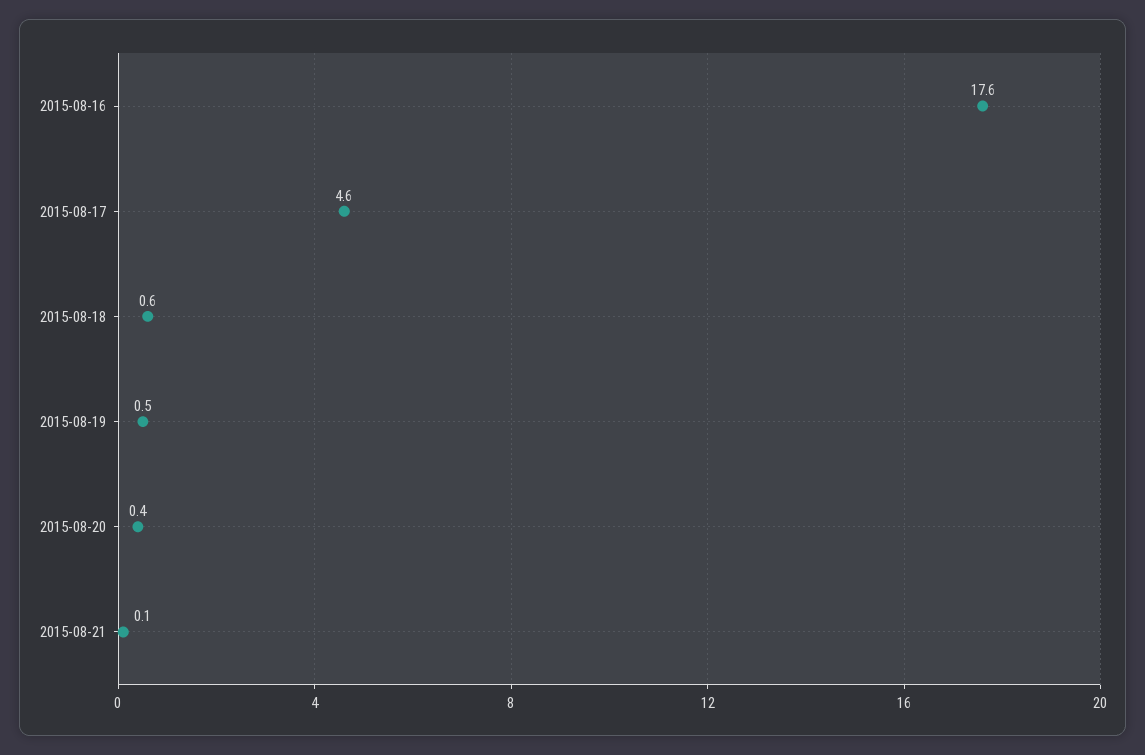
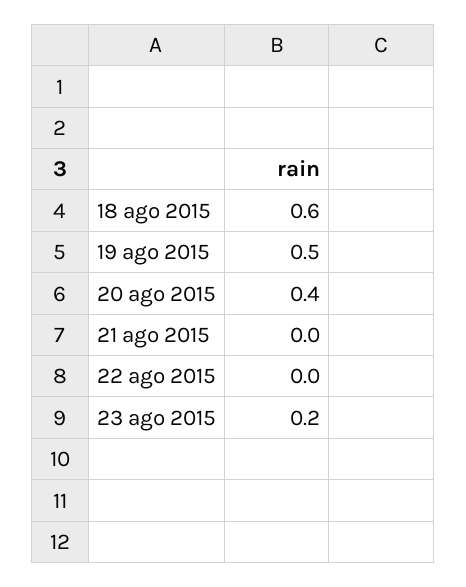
2015-08-16: 17.6 -> none
2015-08-17: 4.6 -> none
2015-08-21: 0.1 -> 0
22 ago 2015: none -> 0
23 ago 2015: none -> 0.2

